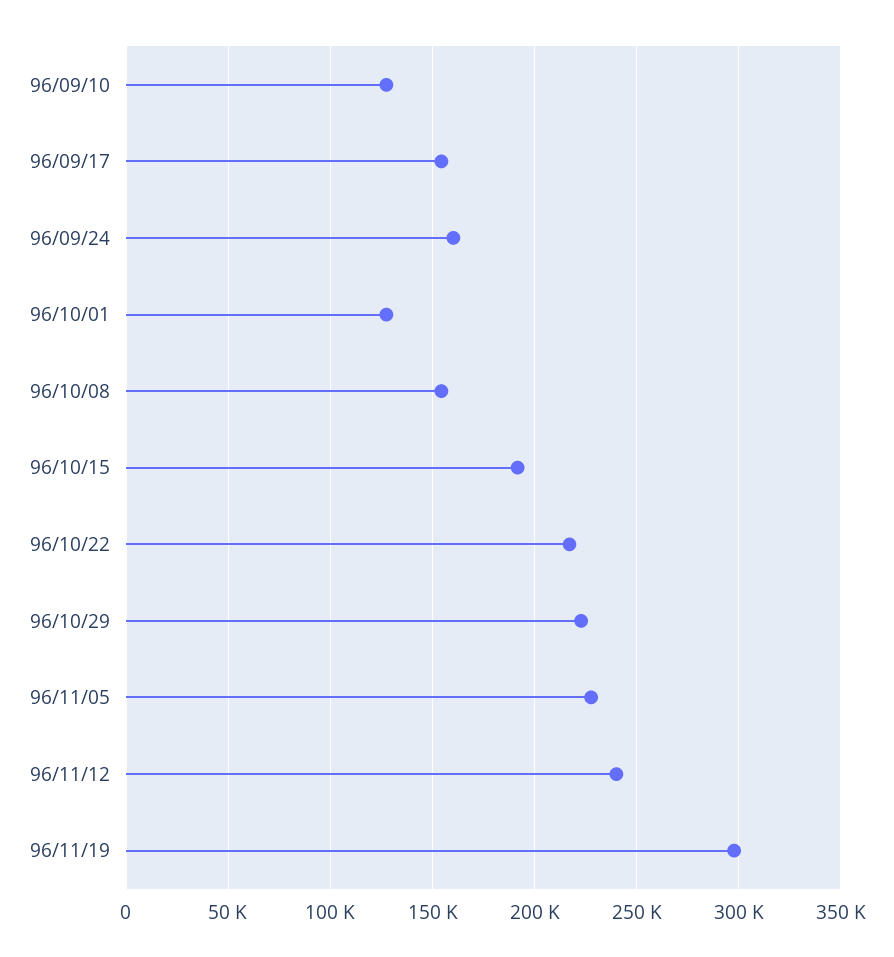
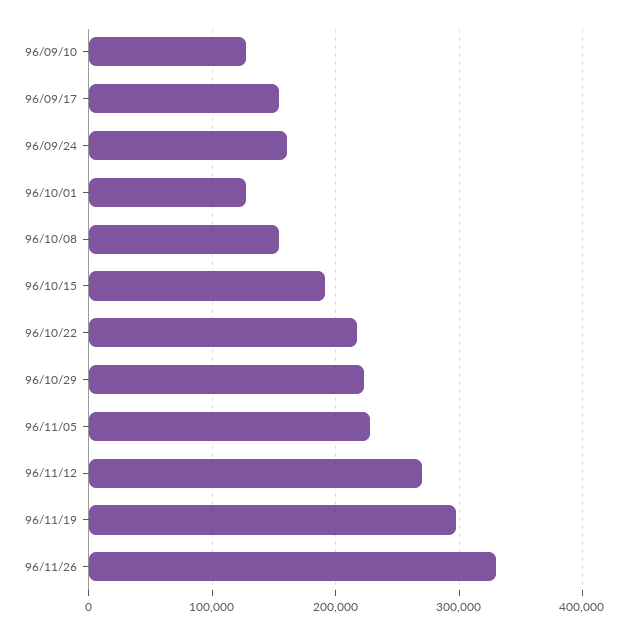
96/11/12: 240000 -> 270000
96/11/26: none -> 330000

